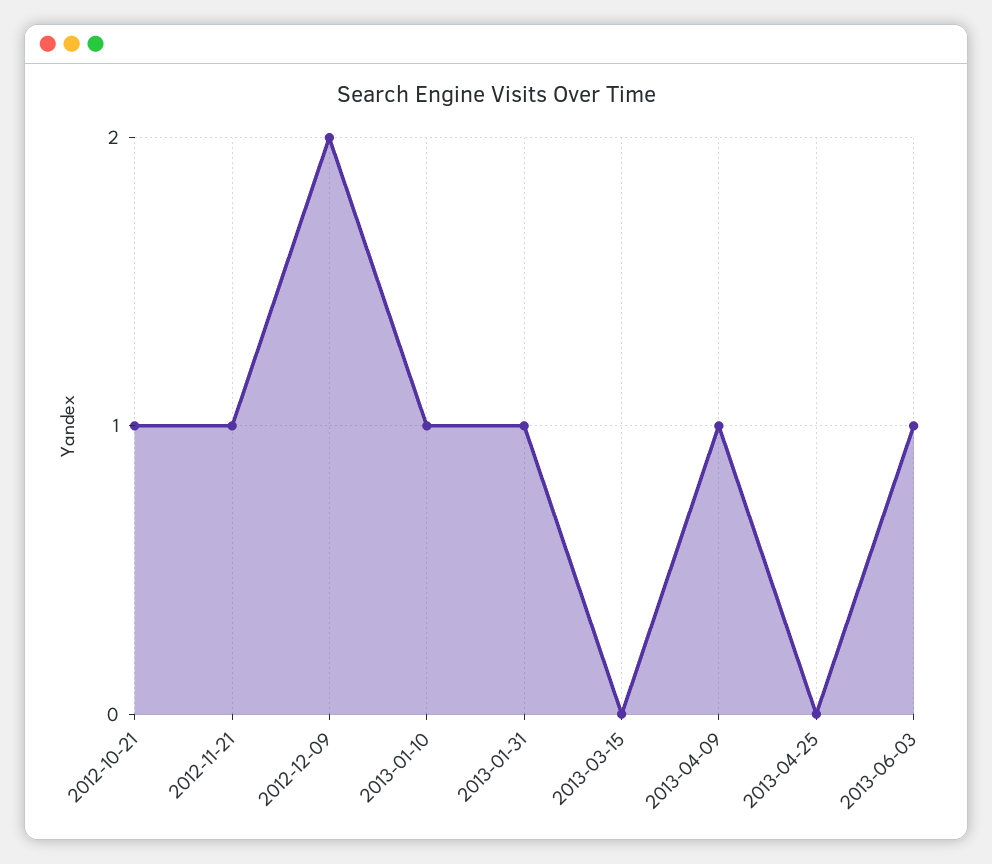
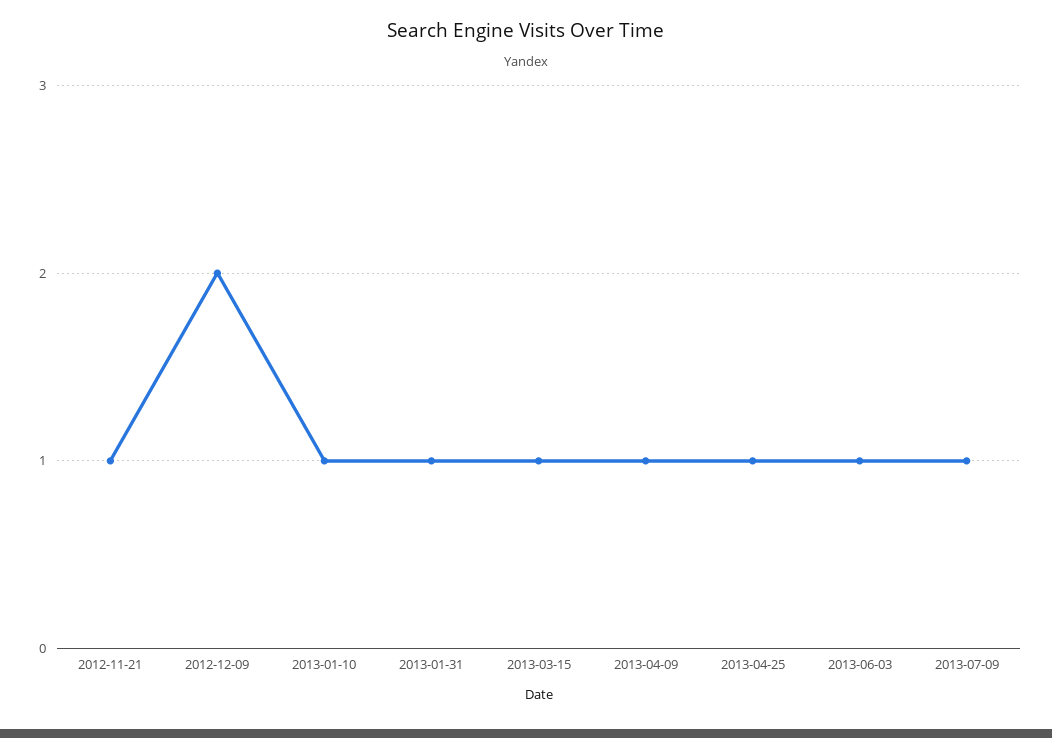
2012-10-21: 1 -> none
2013-03-15: 0 -> 1
2013-04-25: 0 -> 1
2013-07-09: none -> 1

